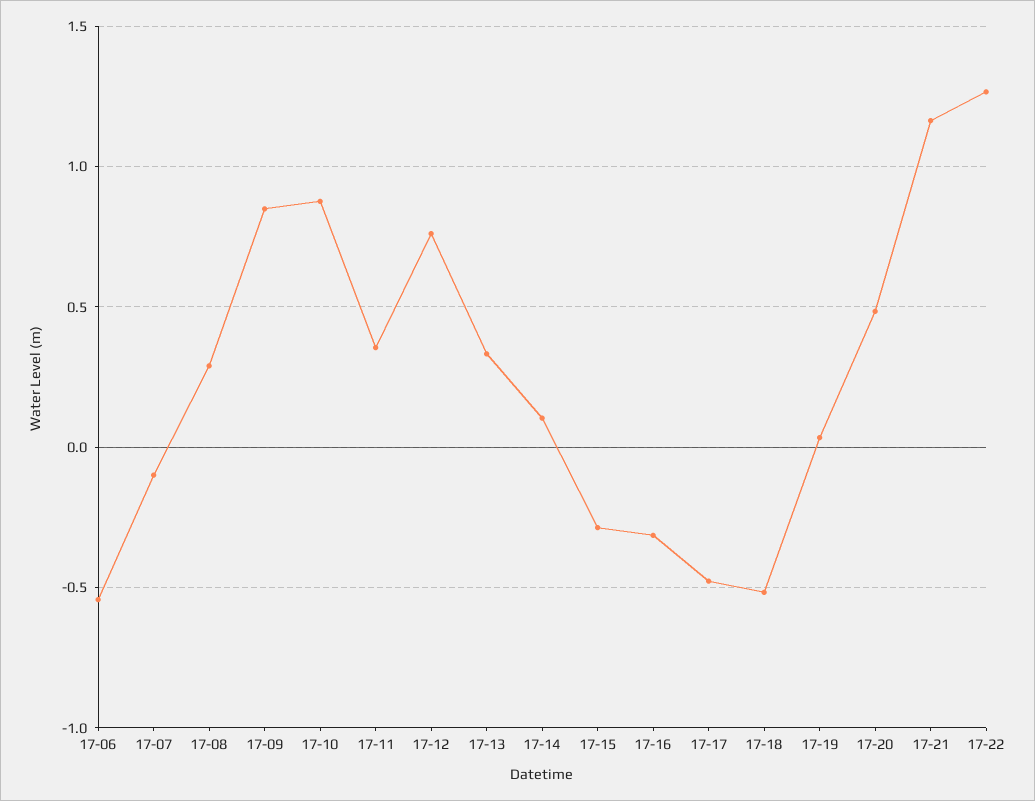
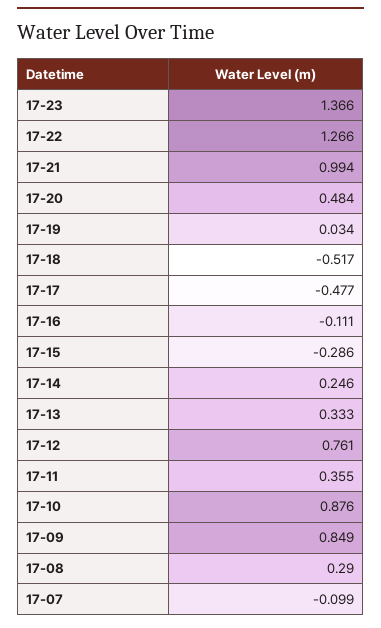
17-06: -0.55 -> none
17-14: 0.1 -> 0.246
17-16: -0.3 -> -0.111
17-21: 1.15 -> 0.994
17-23: none -> 1.366

